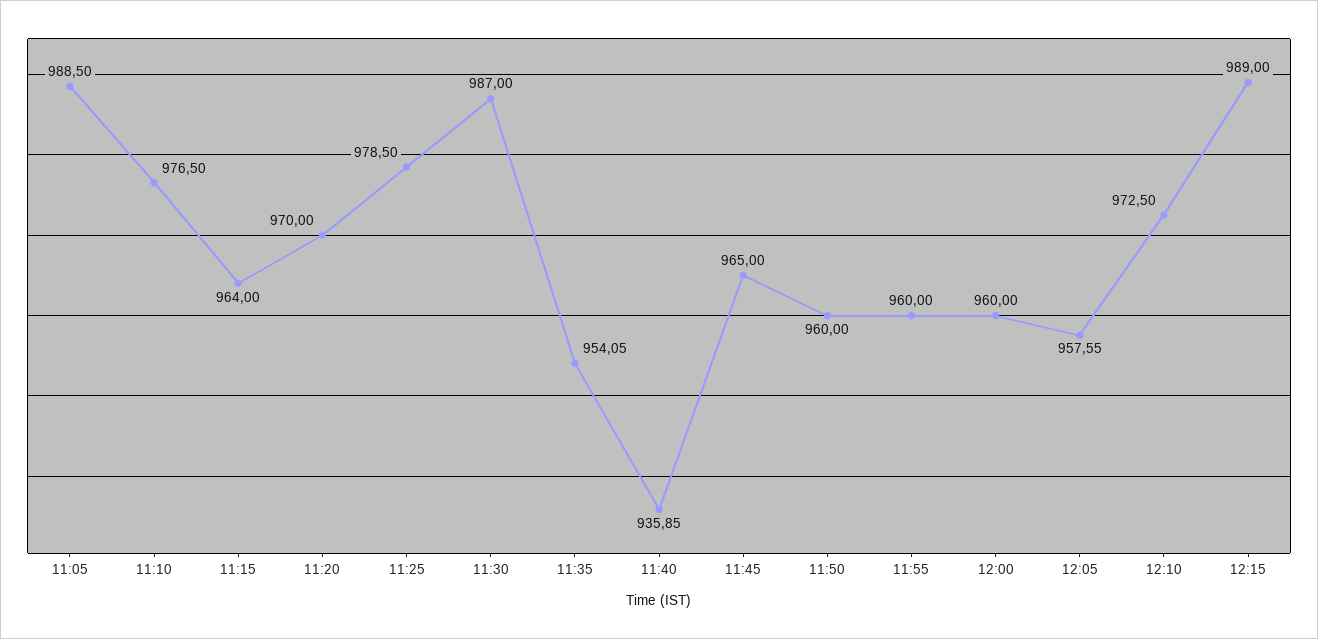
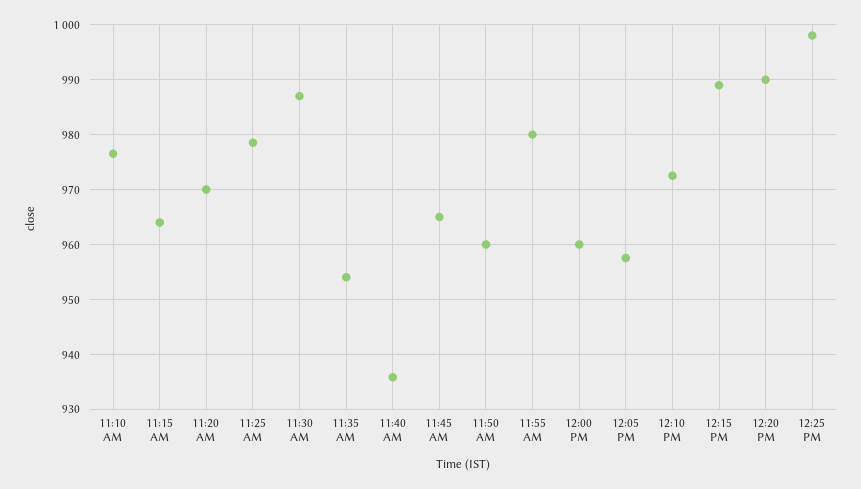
11:05: 988.5 -> none
11:55: 960 -> 980
12:20 PM: none -> 990
12:25 PM: none -> 998

